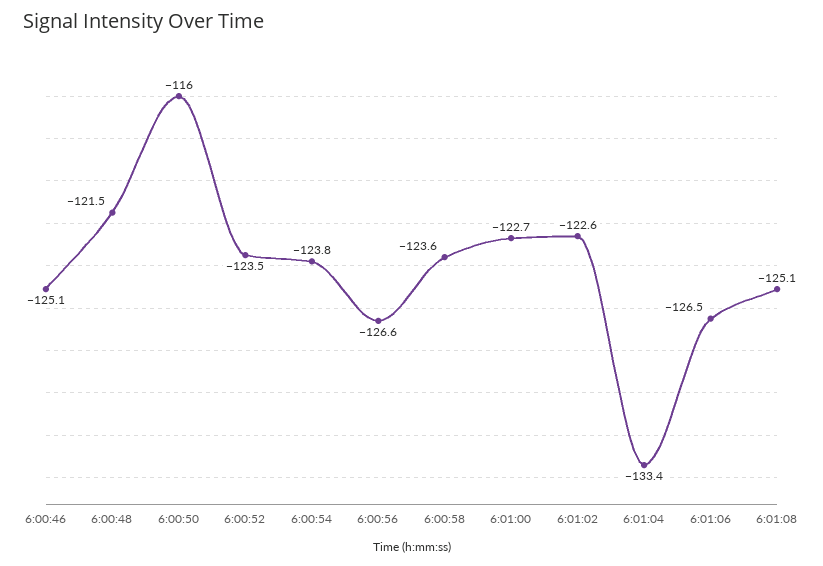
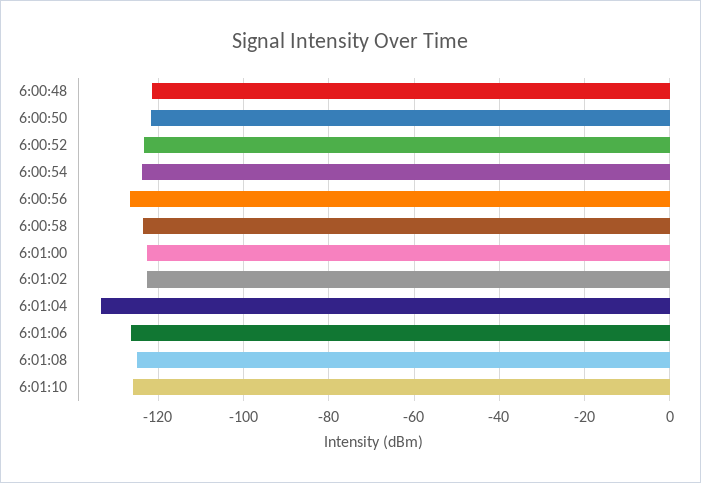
6:00:46: -125.1 -> none
6:00:50: -116 -> -122
6:01:10: none -> -126

